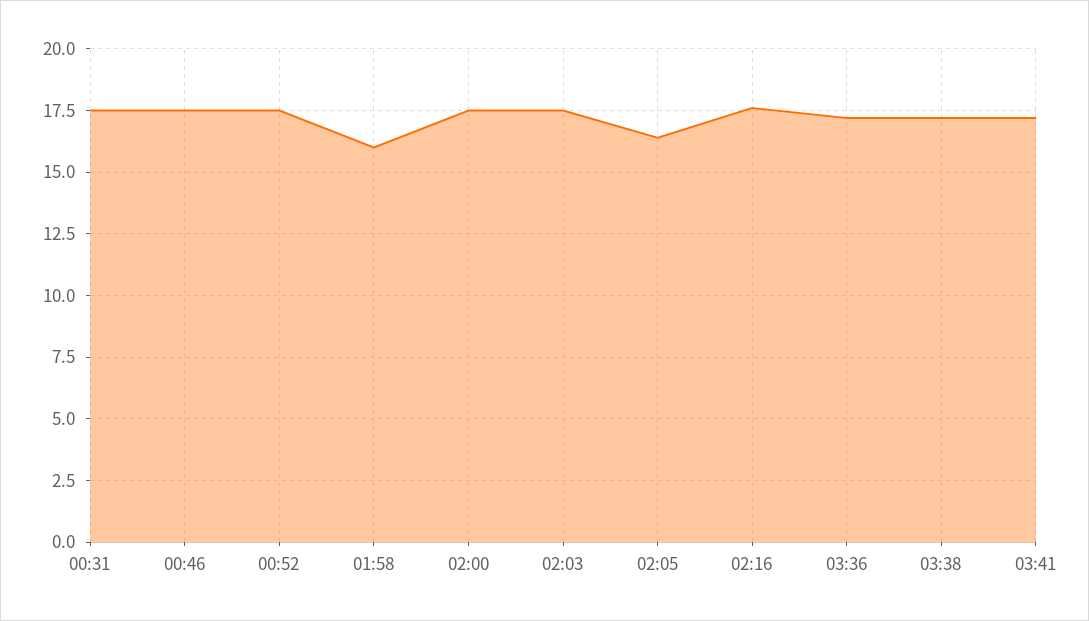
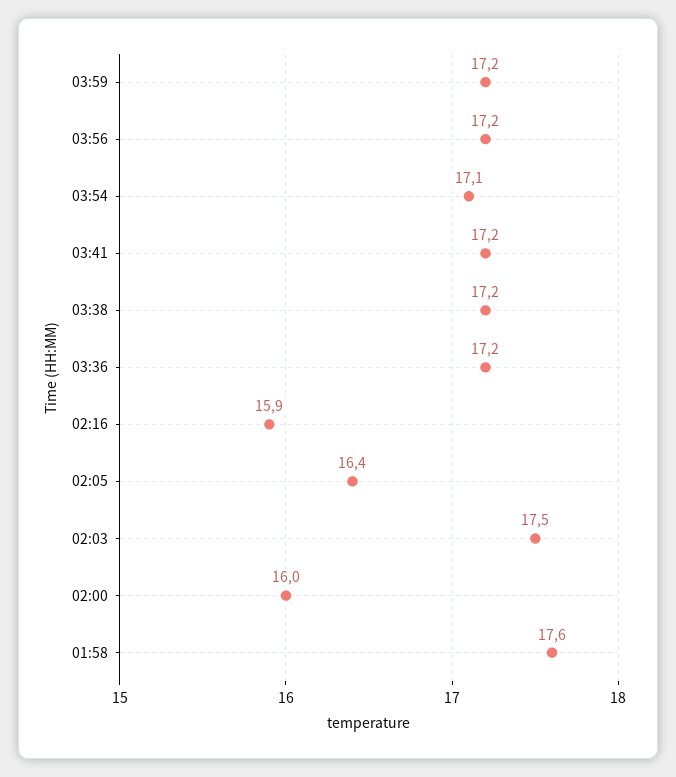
00:31: 17.5 -> none
00:46: 17.5 -> none
00:52: 17.5 -> none
01:58: 16 -> 17.6
02:00: 17.5 -> 16
02:16: 17.5 -> 15.9
03:59: none -> 17.2
03:56: none -> 17.2
03:54: none -> 17.1

